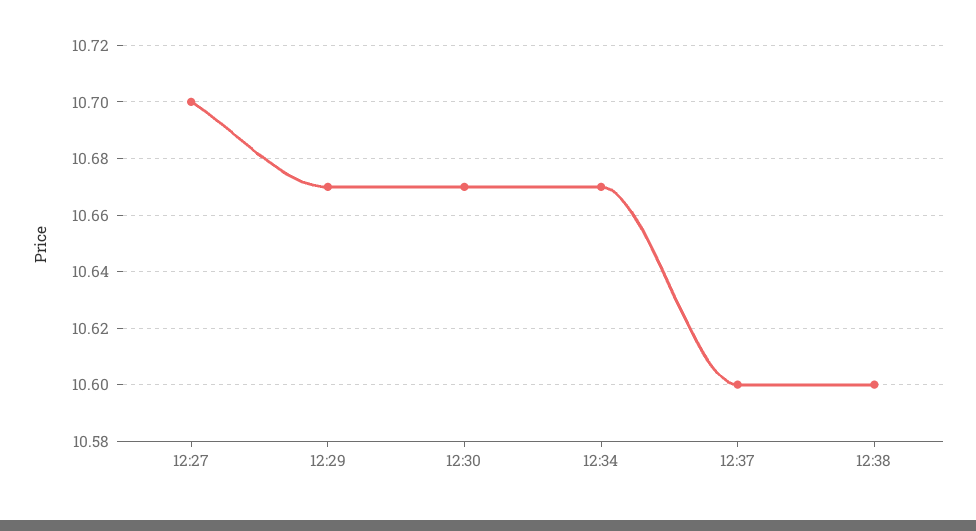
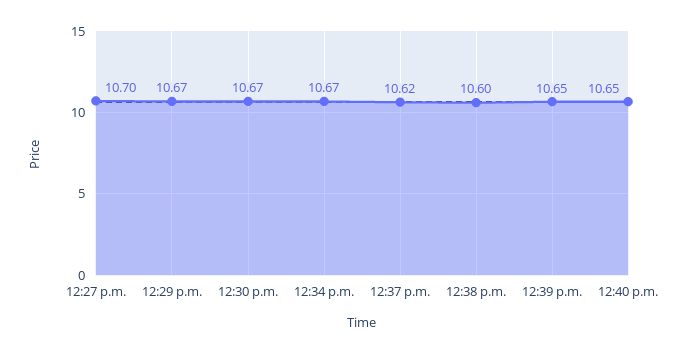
12:37: 10.6 -> 10.62
12:39 p.m.: none -> 10.65
12:40 p.m.: none -> 10.65

